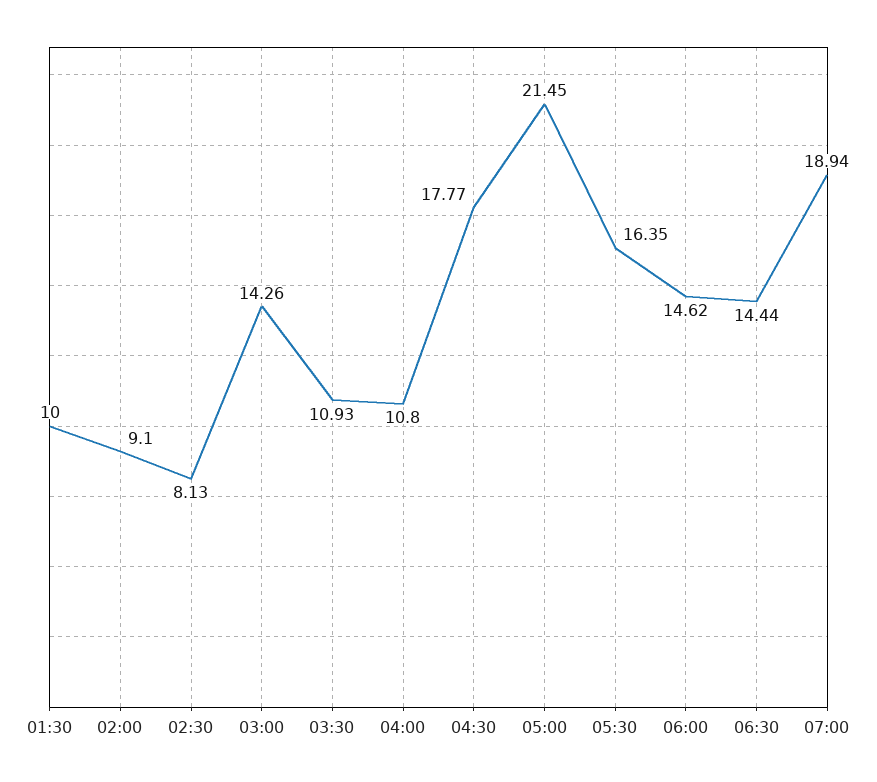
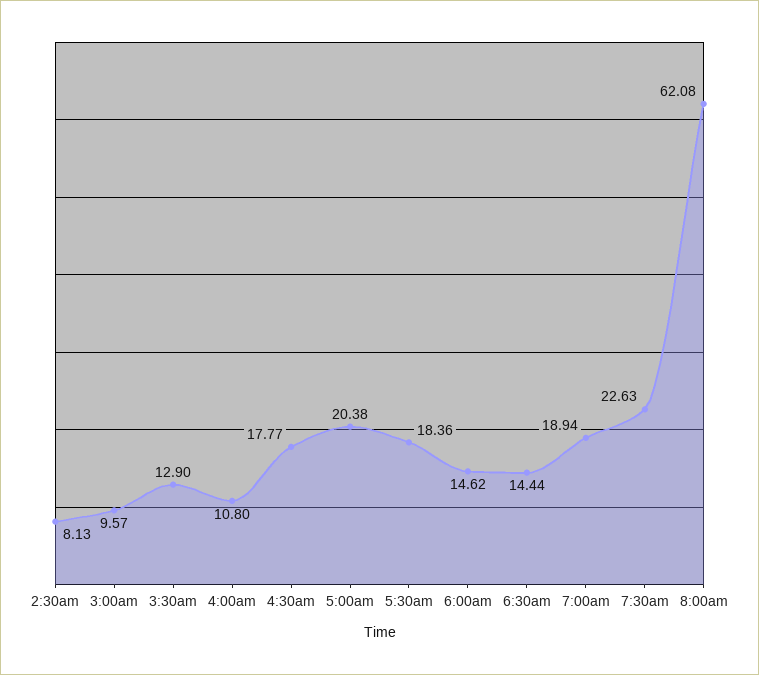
01:30: 10 -> none
02:00: 9.1 -> none
03:00: 14.26 -> 9.57
03:30: 10.93 -> 12.9
05:00: 21.45 -> 20.38
05:30: 16.35 -> 18.36
7:30am: none -> 22.63
8:00am: none -> 62.08

